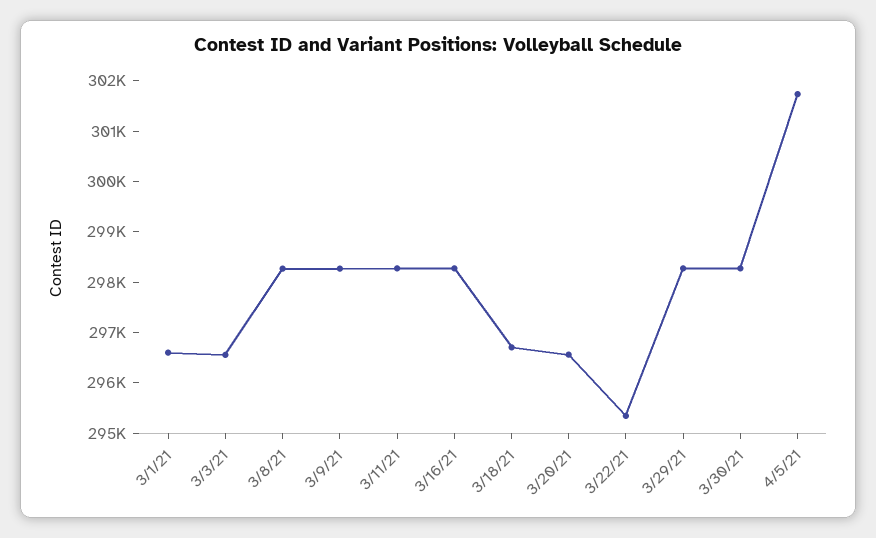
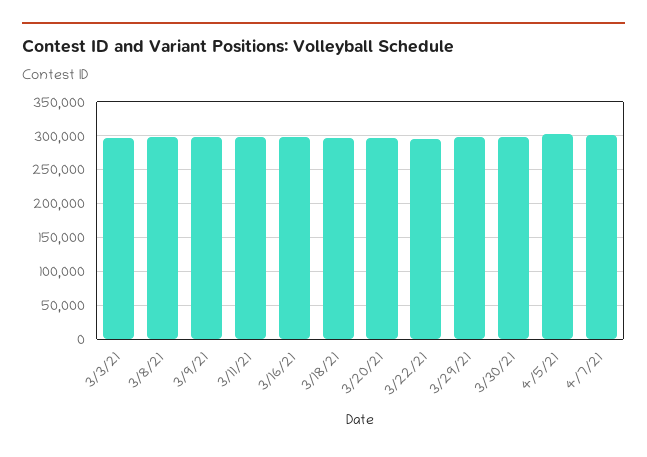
3/1/21: 296600 -> none
4/7/21: none -> 300000

